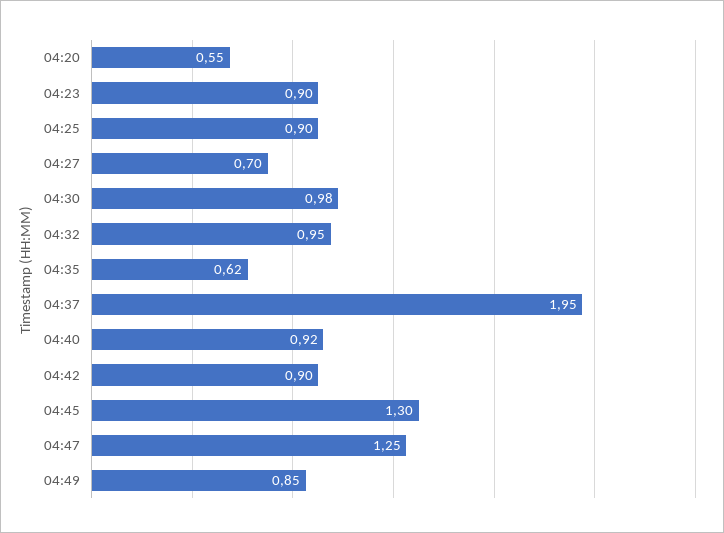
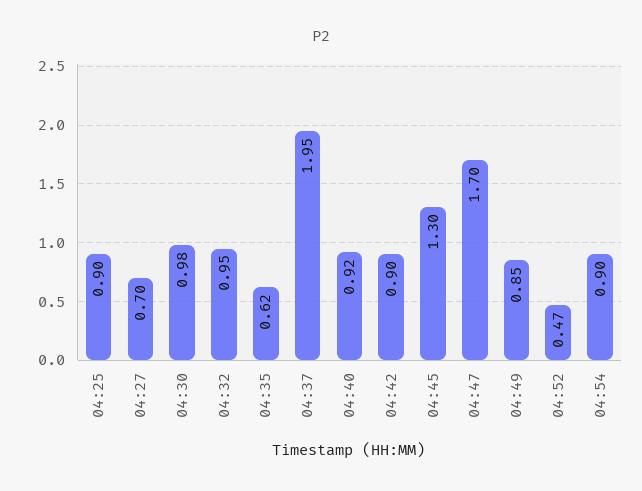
04:20: 0.55 -> none
04:23: 0.9 -> none
04:47: 1.25 -> 1.7
04:52: none -> 0.47
04:54: none -> 0.9

